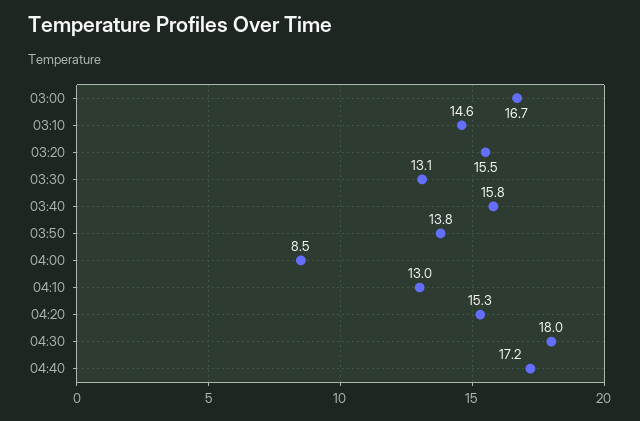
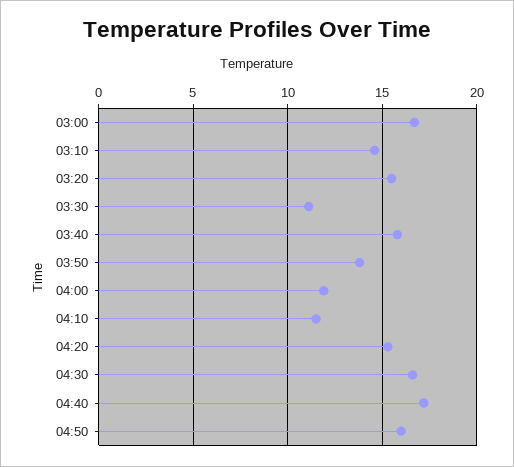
03:30: 13.1 -> 11
04:00: 8.5 -> 12
04:10: 13 -> 11.5
04:30: 18 -> 16.5
04:50: none -> 16

